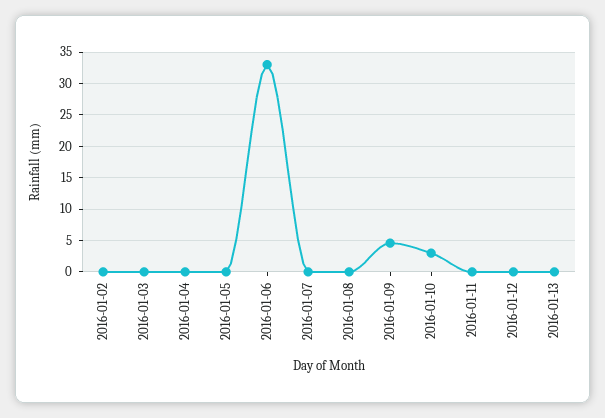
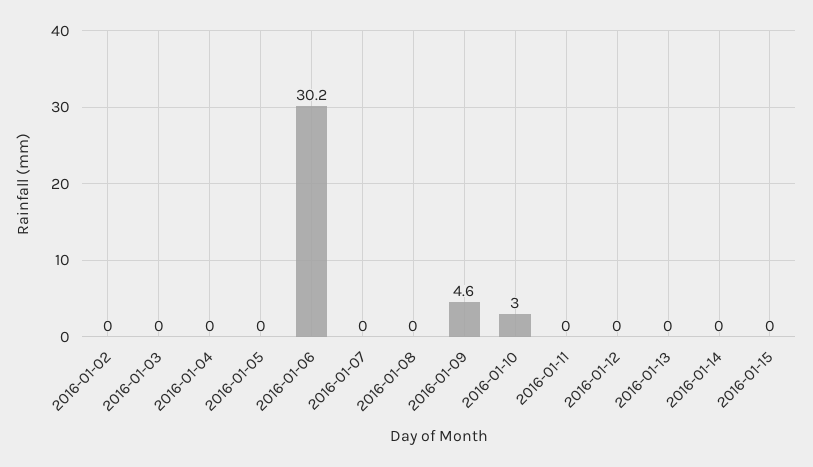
2016-01-06: 33 -> 30.2
2016-01-14: none -> 0
2016-01-15: none -> 0

